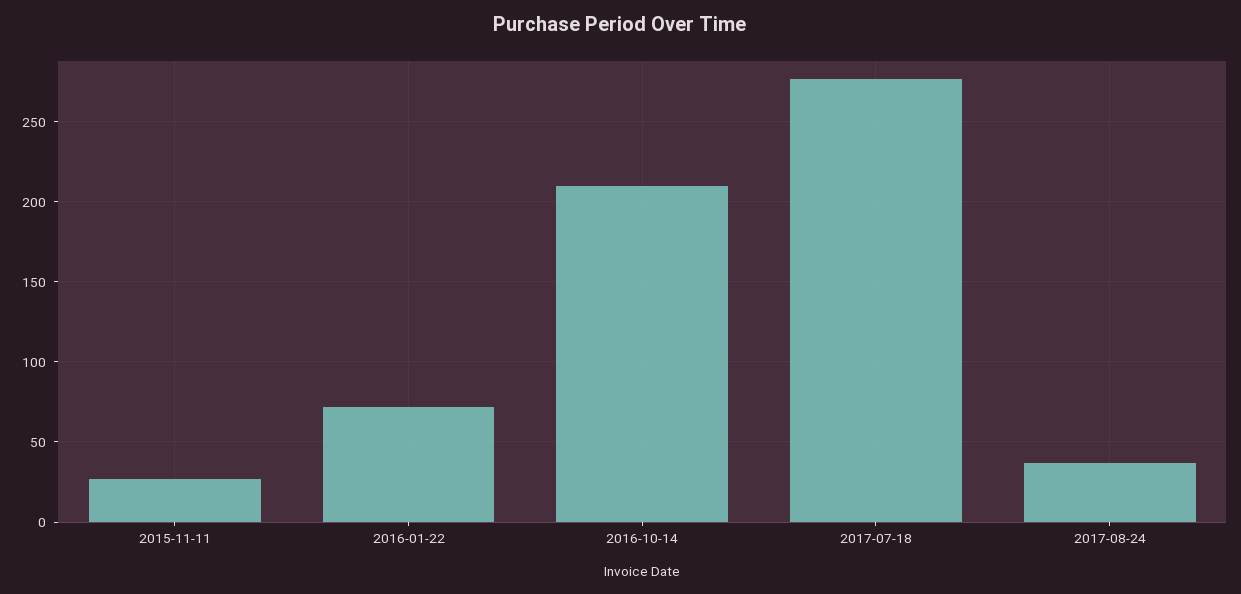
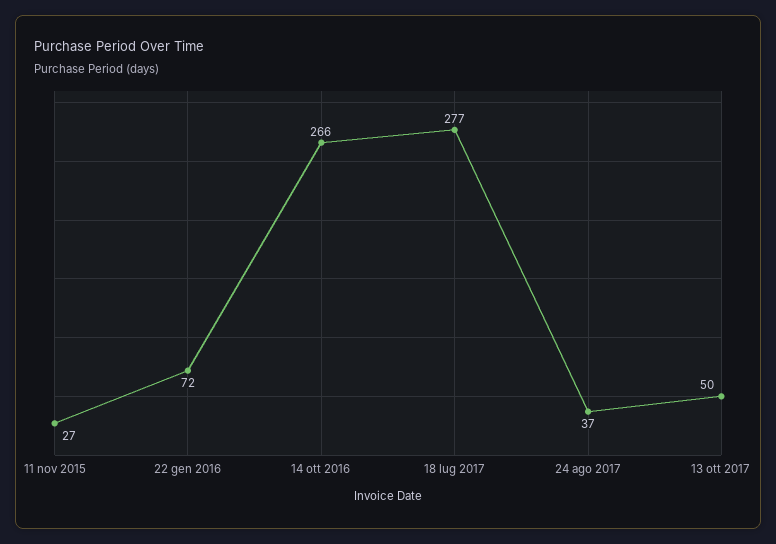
2016-10-14: 210 -> 266
13 ott 2017: none -> 50

